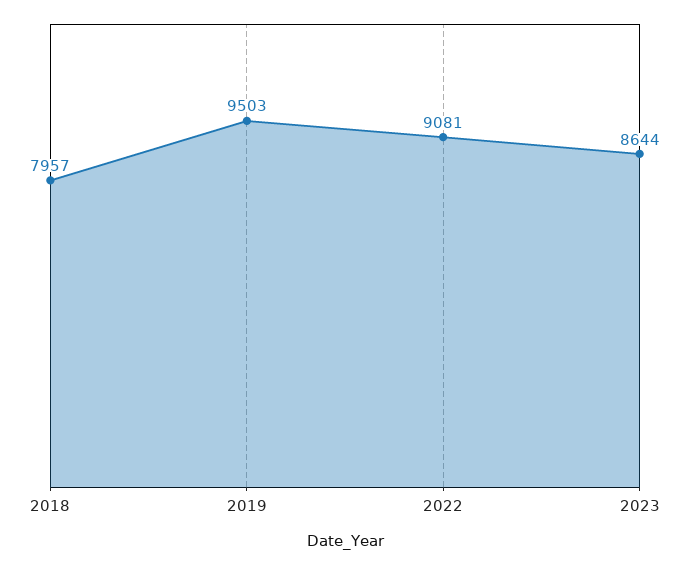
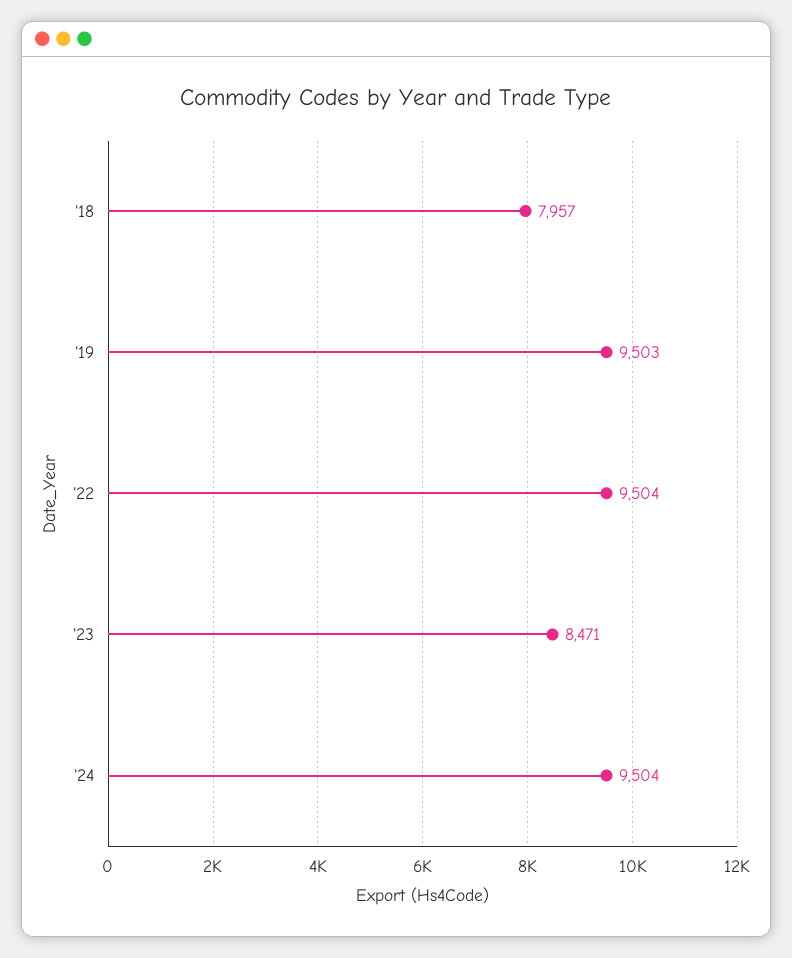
2022: 9081 -> 9504
2023: 8644 -> 8471
'24: none -> 9504

